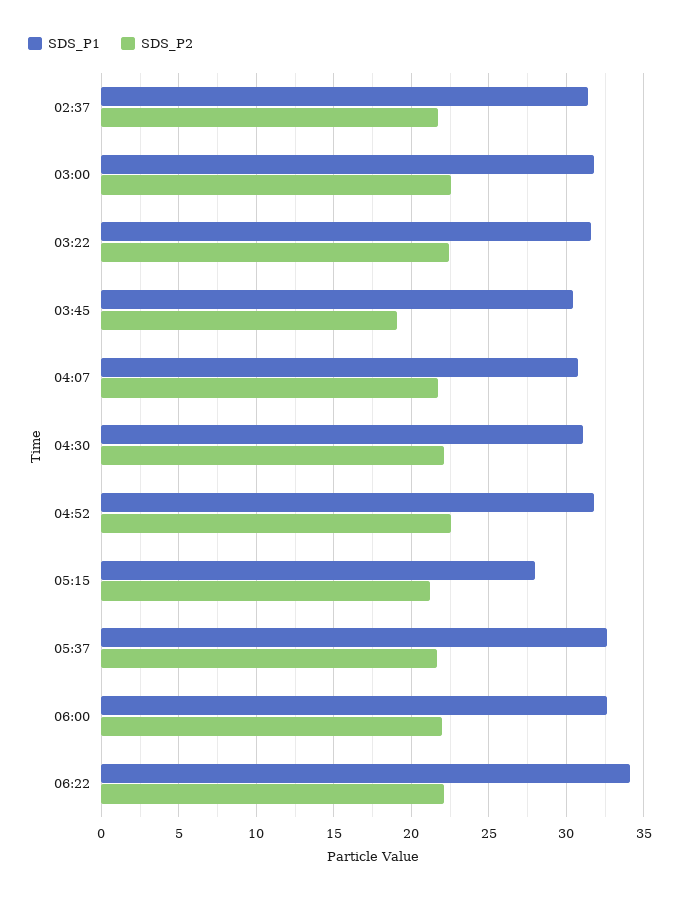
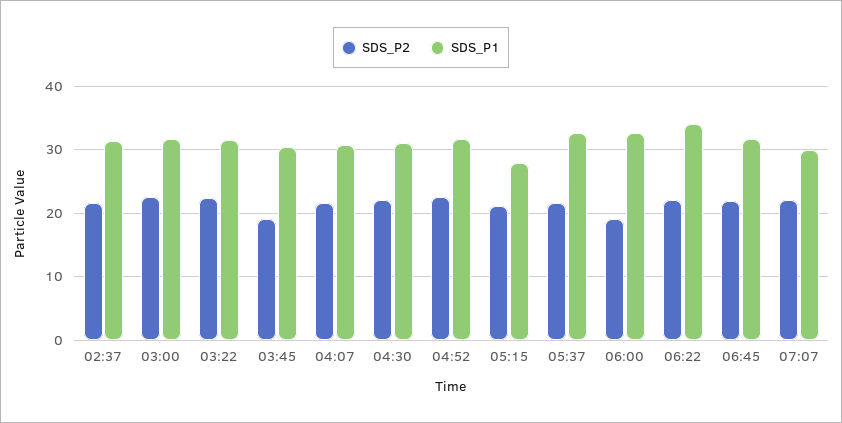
SDS_P2, 06:00: 22 -> 19
SDS_P2, 06:45: none -> 22
SDS_P1, 06:45: none -> 32
SDS_P2, 07:07: none -> 22
SDS_P1, 07:07: none -> 30

